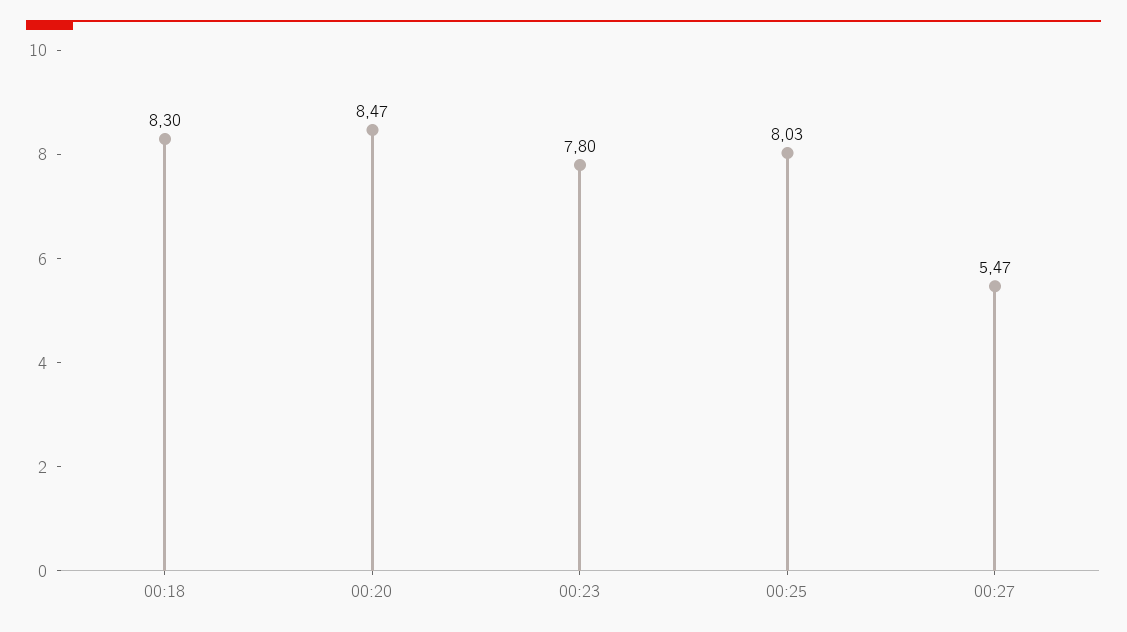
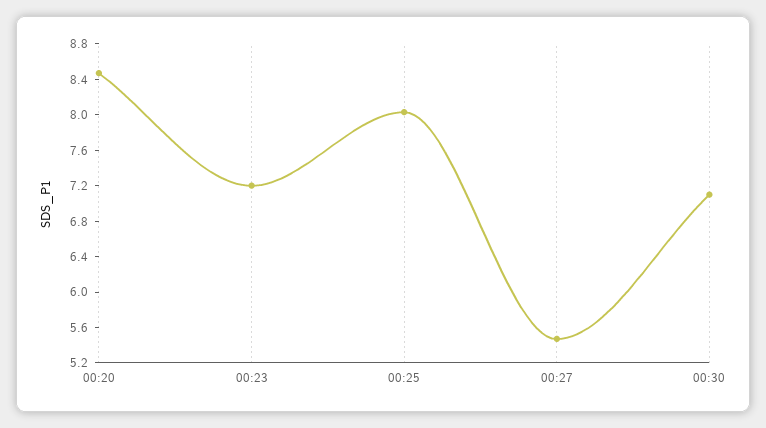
00:18: 8.3 -> none
00:23: 7.8 -> 7.2
00:30: none -> 7.1

